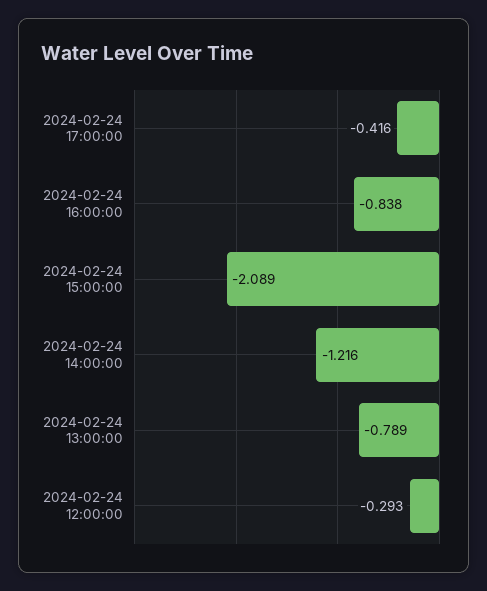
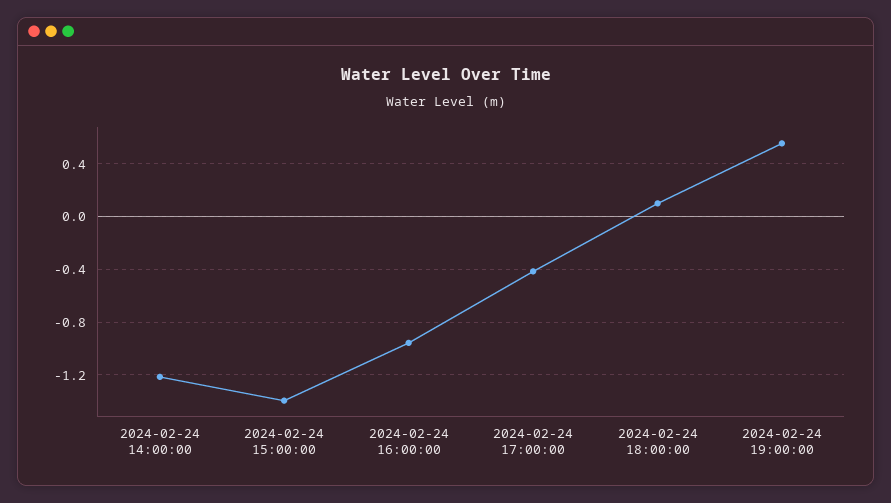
2024-02-24 16:00:00: -0.838 -> -0.95
2024-02-24 15:00:00: -2.089 -> -1.4
2024-02-24 13:00:00: -0.789 -> none
2024-02-24 12:00:00: -0.293 -> none
2024-02-24 18:00:00: none -> 0.1
2024-02-24 19:00:00: none -> 0.55

